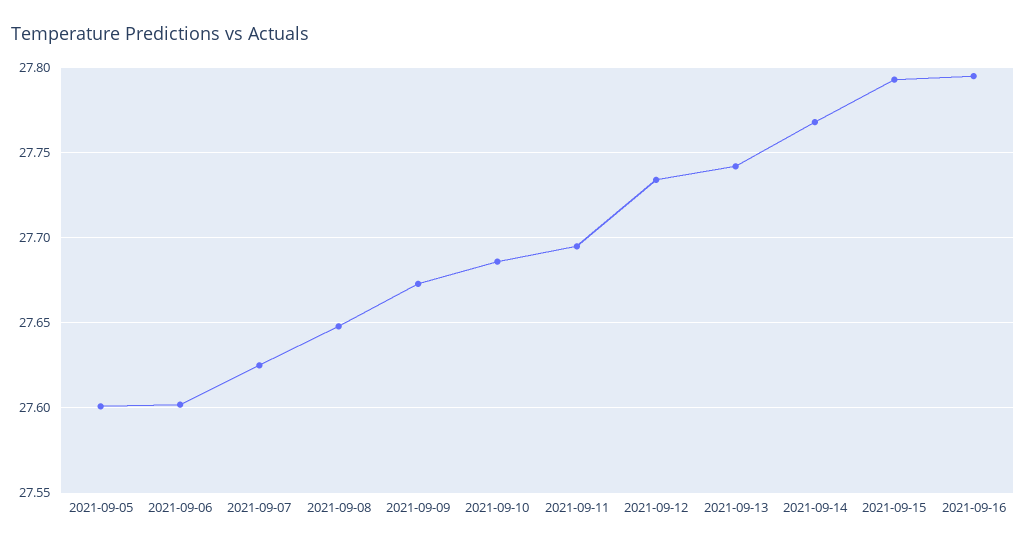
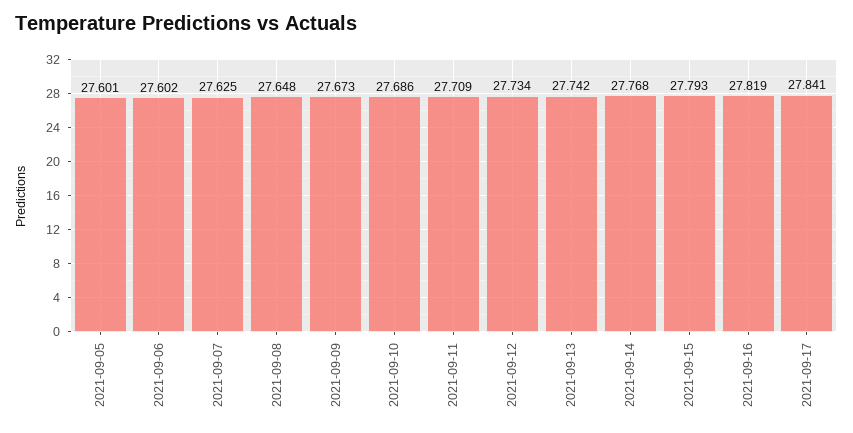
2021-09-11: 27.695 -> 27.709
2021-09-16: 27.795 -> 27.819
2021-09-17: none -> 27.841

